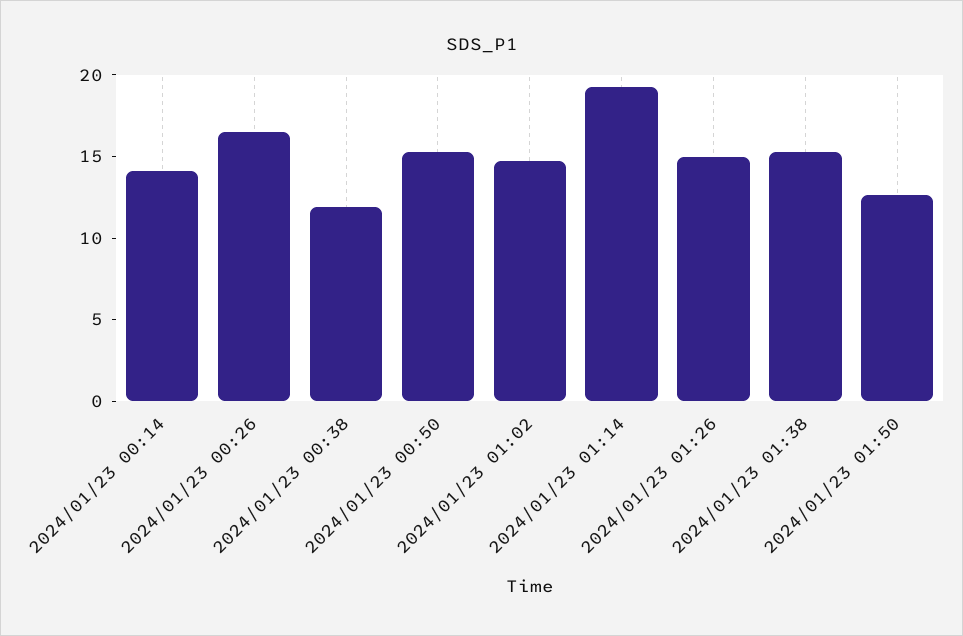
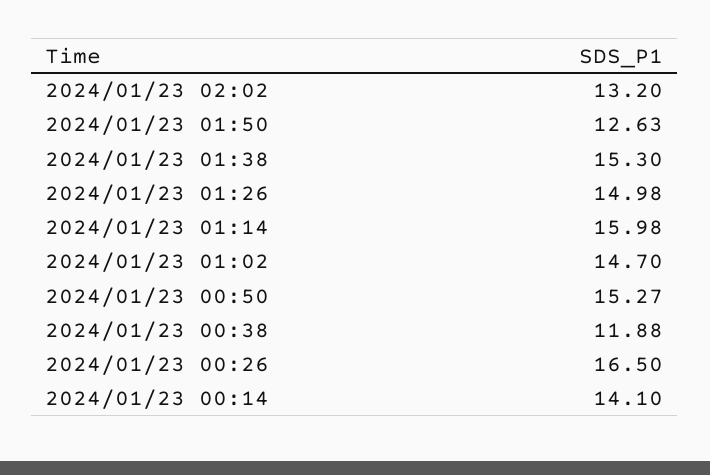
2024/01/23 01:14: 19 -> 15.98
2024/01/23 02:02: none -> 13.2

